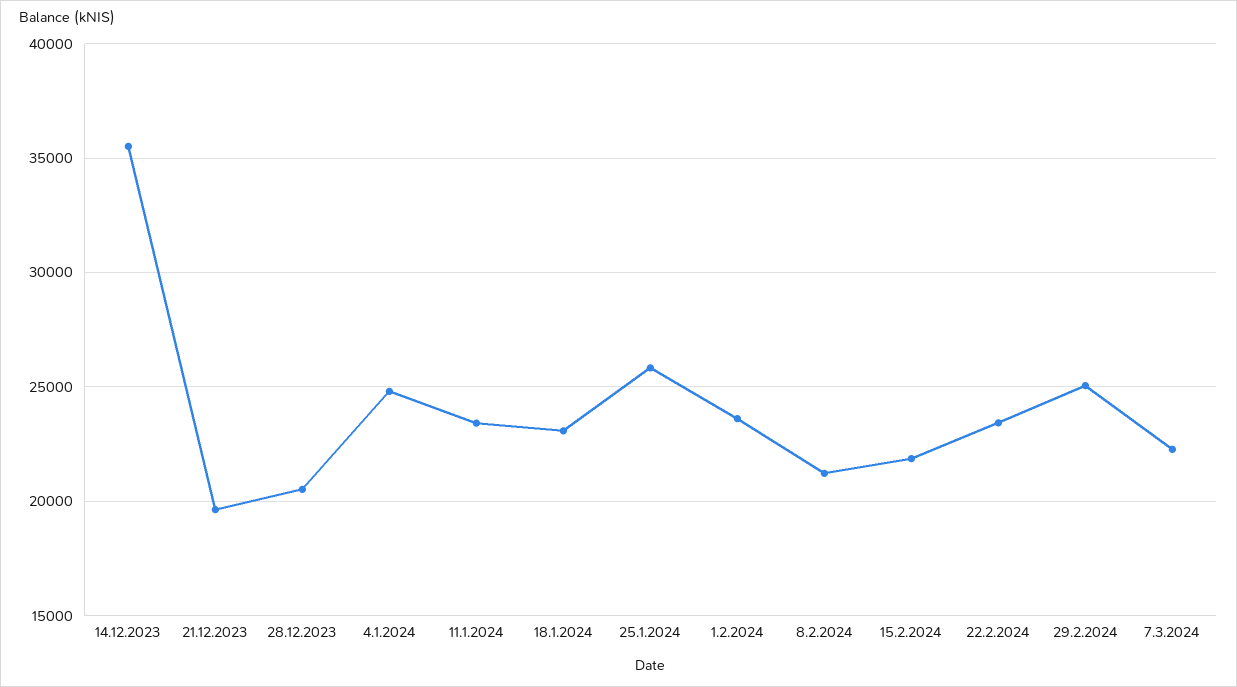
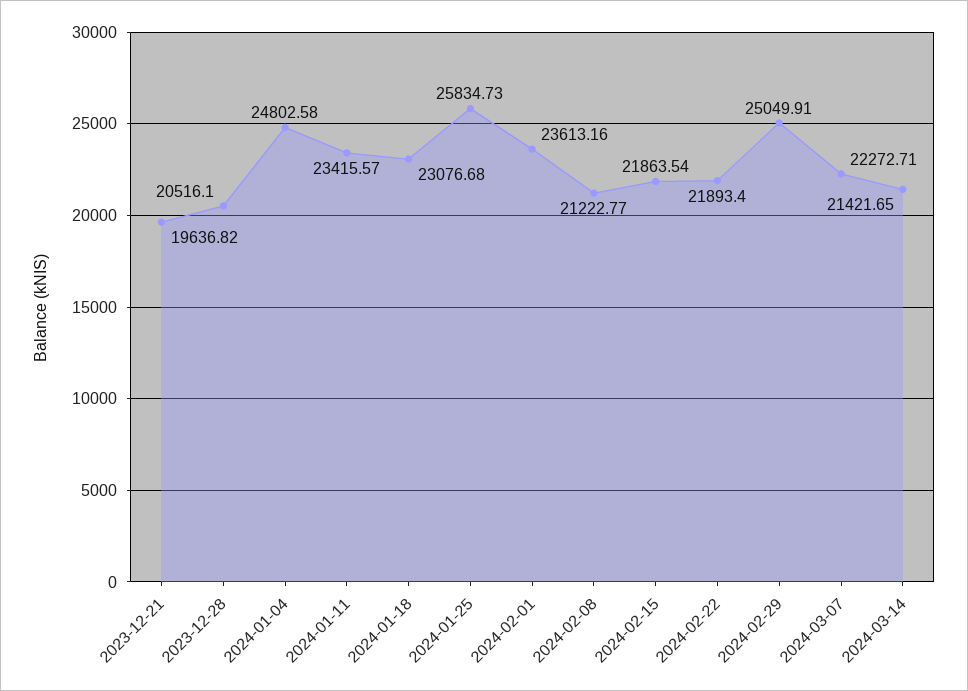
14.12.2023: 35500 -> none
22.2.2024: 23500 -> 21893.4
2024-03-14: none -> 21421.65

